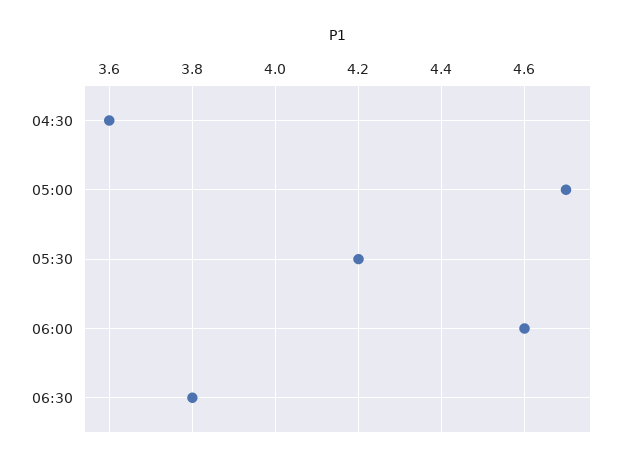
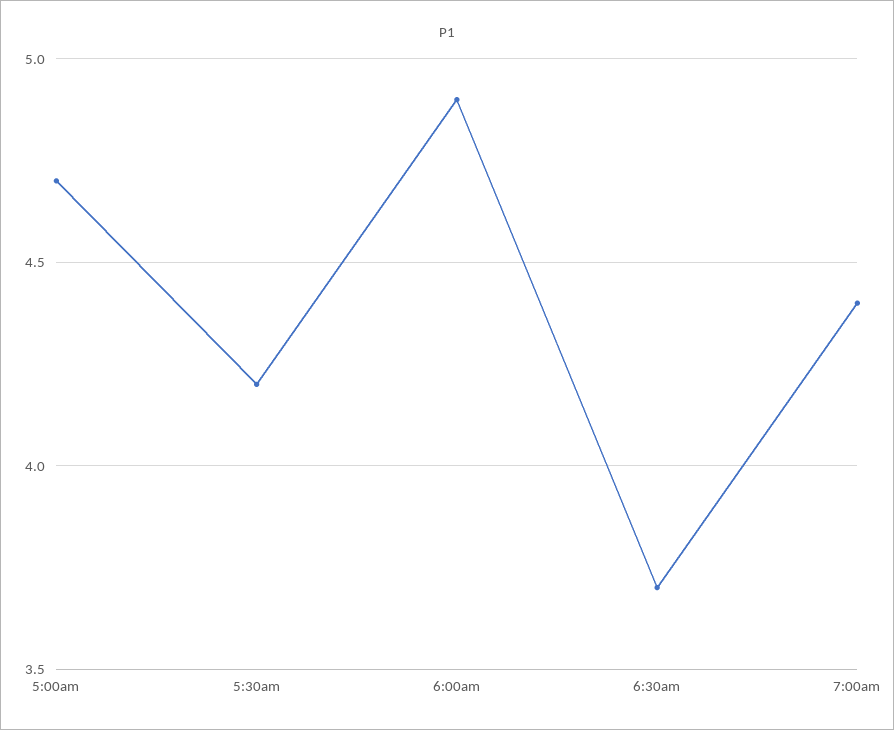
04:30: 3.6 -> none
06:00: 4.6 -> 4.9
06:30: 3.8 -> 3.7
7:00am: none -> 4.4

